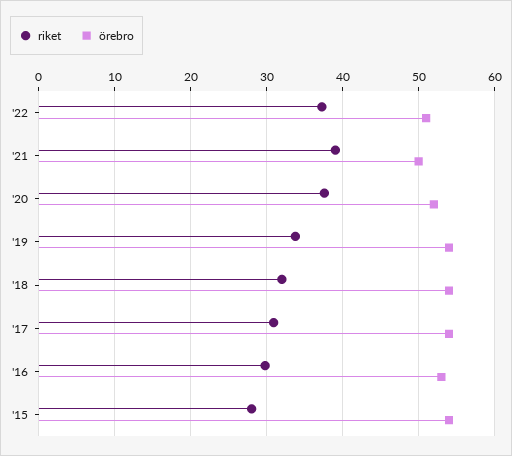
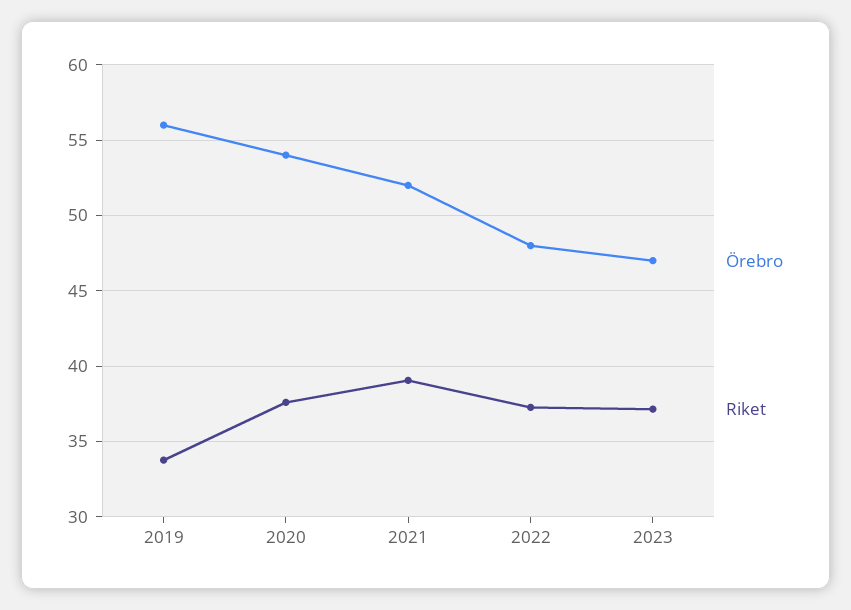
örebro, '22: 51 -> 48
örebro, '21: 50 -> 52
örebro, '20: 52 -> 54
örebro, '19: 54 -> 56
riket, '18: 32 -> none
örebro, '18: 54 -> none
riket, '17: 31 -> none
örebro, '17: 54 -> none
riket, '16: 30 -> none
örebro, '16: 53 -> none
riket, '15: 28 -> none
örebro, '15: 54 -> none
örebro, 2023: none -> 47
riket, 2023: none -> 37

